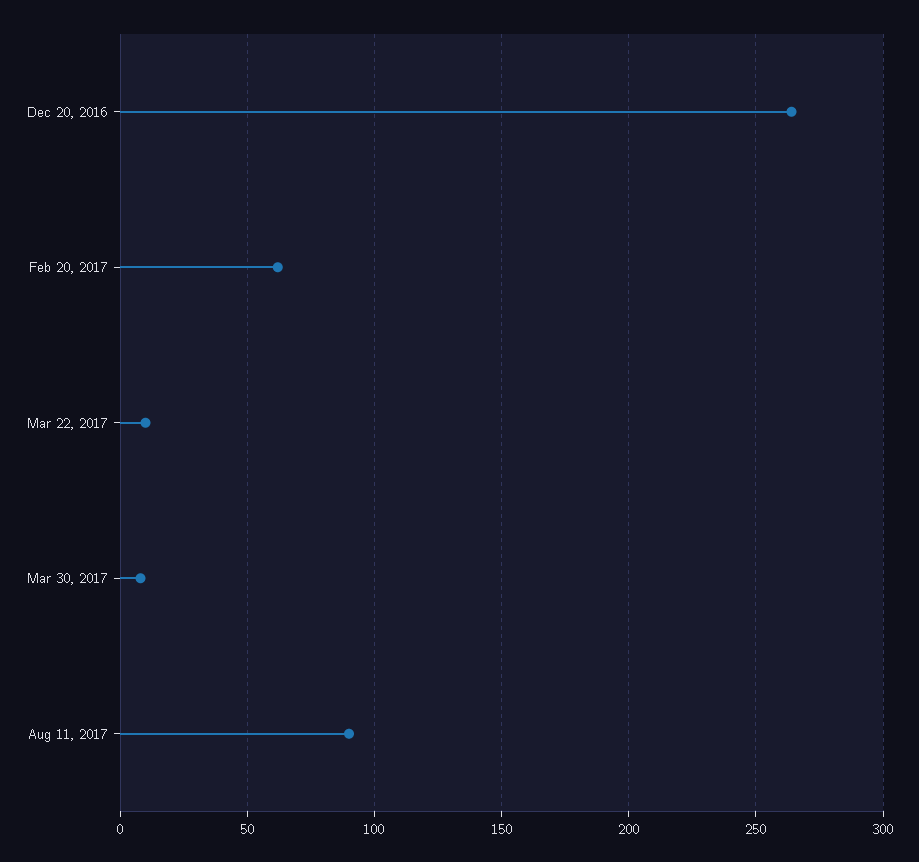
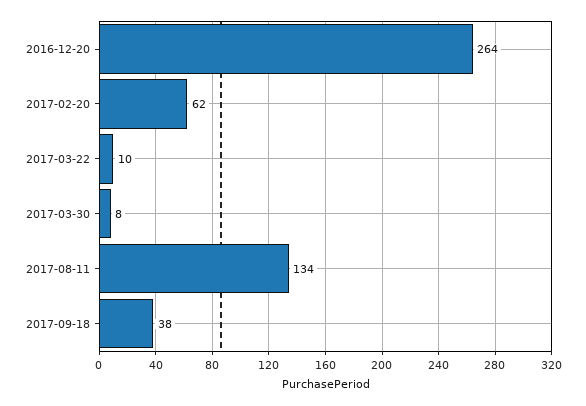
Aug 11, 2017: 90 -> 134
2017-09-18: none -> 38

